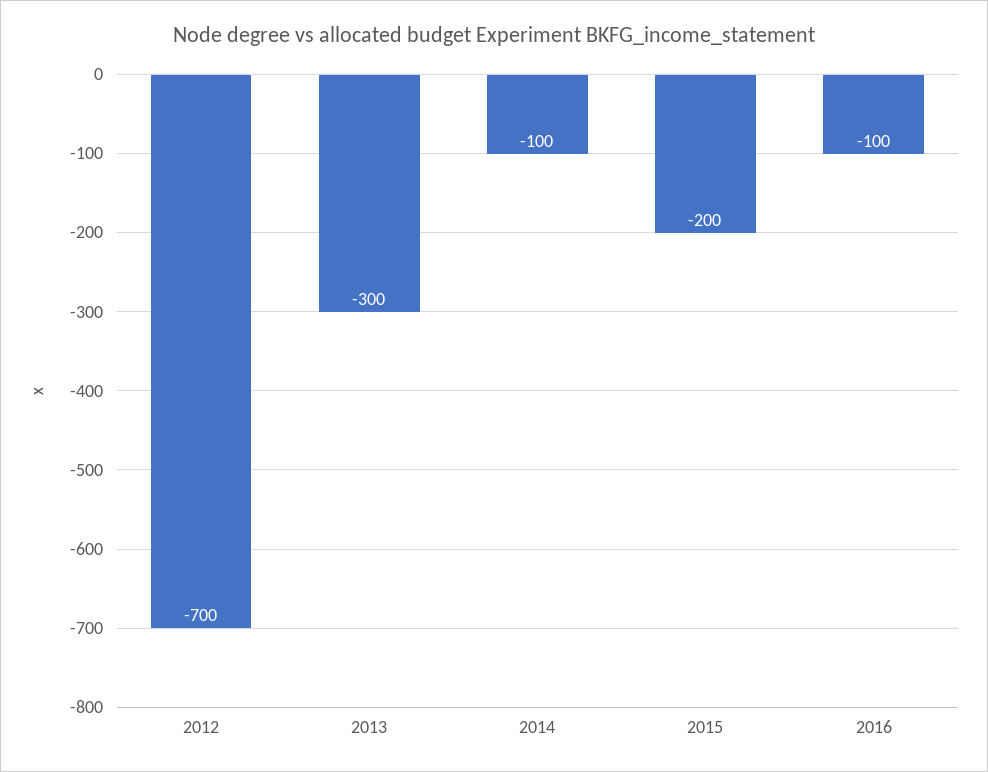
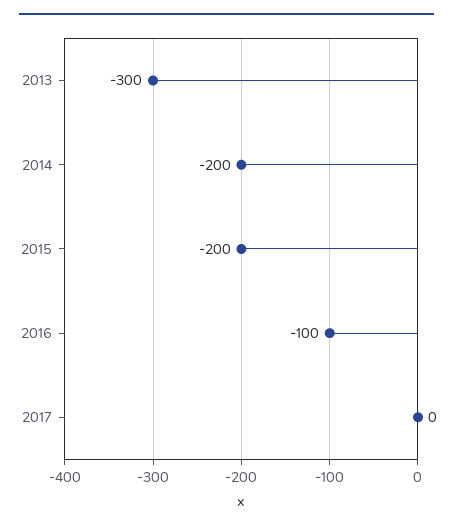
2012: -700 -> none
2014: -100 -> -200
2017: none -> 0

